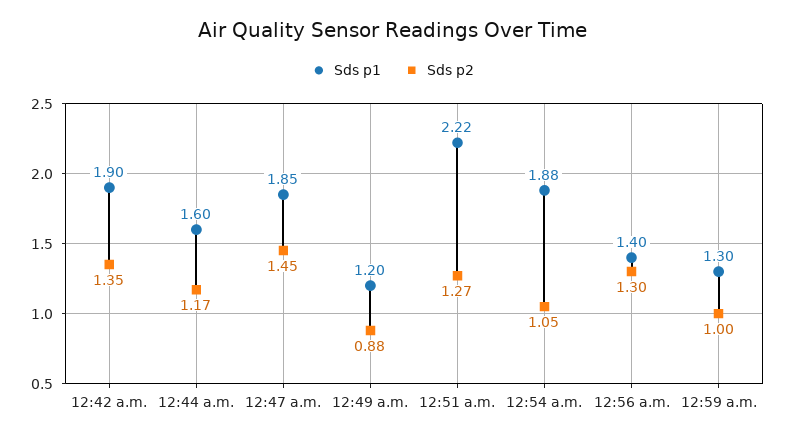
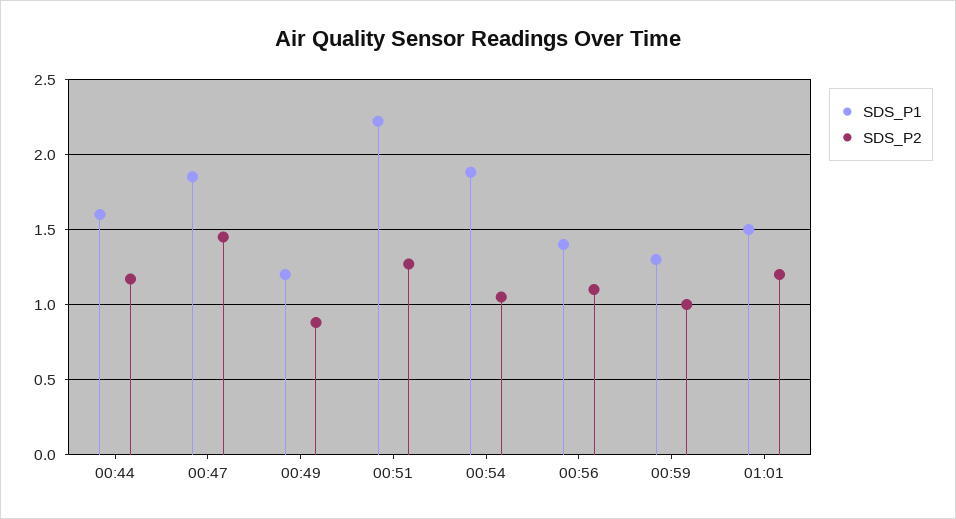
Sds p1, 12:42 a.m.: 1.9 -> none
Sds p2, 12:42 a.m.: 1.35 -> none
Sds p2, 12:56 a.m.: 1.3 -> 1.1
Sds p1, 01:01: none -> 1.5
Sds p2, 01:01: none -> 1.2

